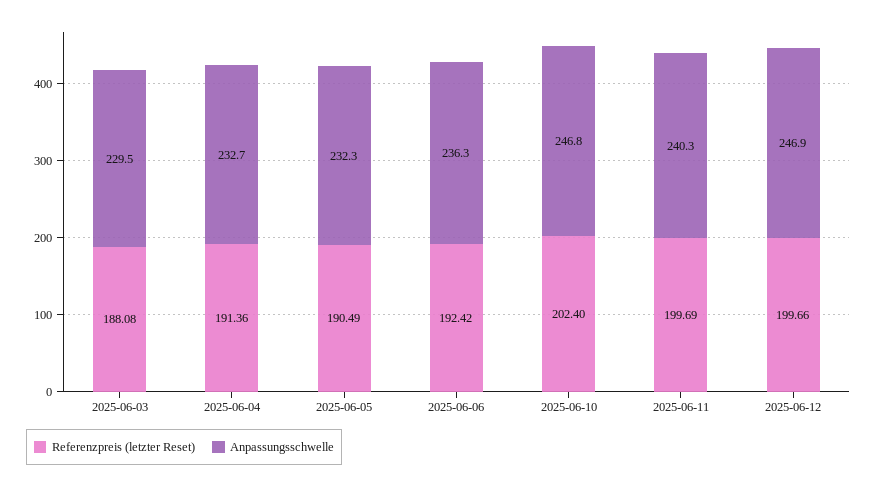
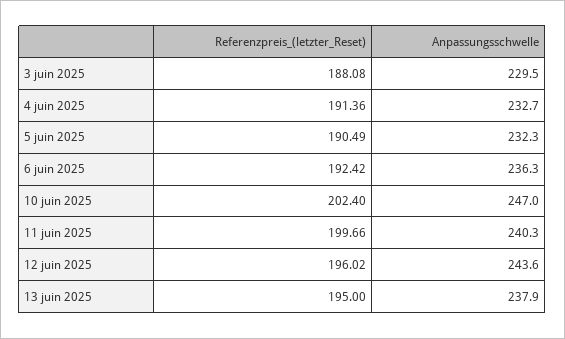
Anpassungsschwelle, 2025-06-10: 246.8 -> 247
Referenzpreis (letzter Reset), 2025-06-11: 199.69 -> 199.66
Referenzpreis (letzter Reset), 2025-06-12: 199.66 -> 196.02
Anpassungsschwelle, 2025-06-12: 246.9 -> 243.6
Referenzpreis (letzter Reset), 13 juin 2025: none -> 195
Anpassungsschwelle, 13 juin 2025: none -> 237.9

